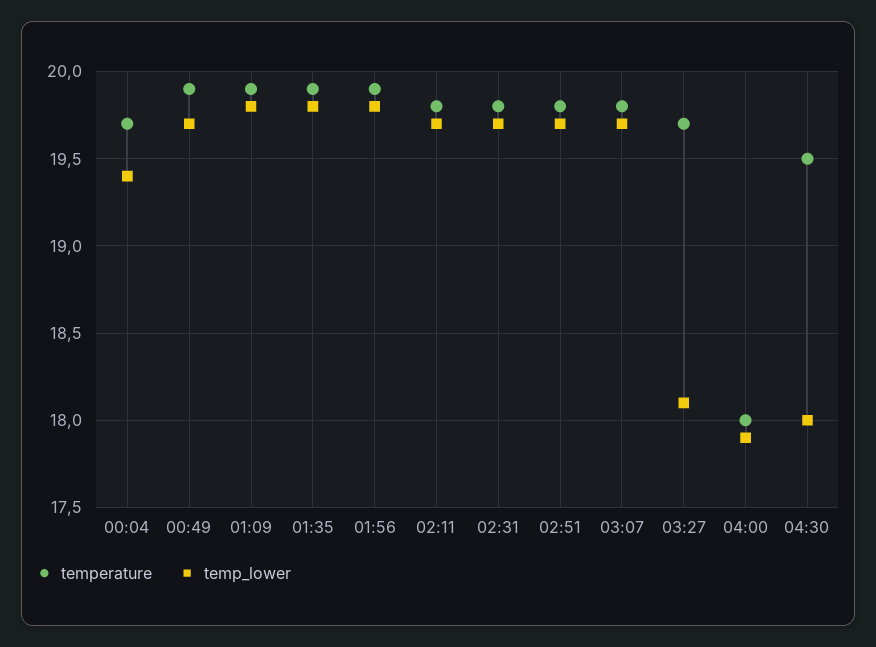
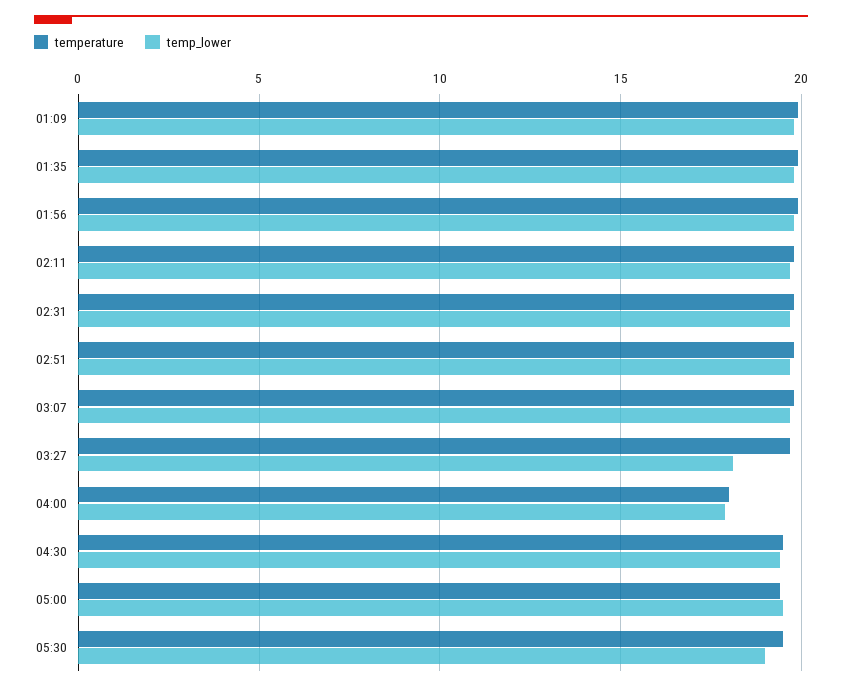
temperature, 00:04: 19.7 -> none
temp_lower, 00:04: 19.4 -> none
temperature, 00:49: 19.9 -> none
temp_lower, 00:49: 19.7 -> none
temp_lower, 04:30: 18 -> 19.5
temperature, 05:00: none -> 19.5
temp_lower, 05:00: none -> 19.5
temperature, 05:30: none -> 19.5
temp_lower, 05:30: none -> 19

